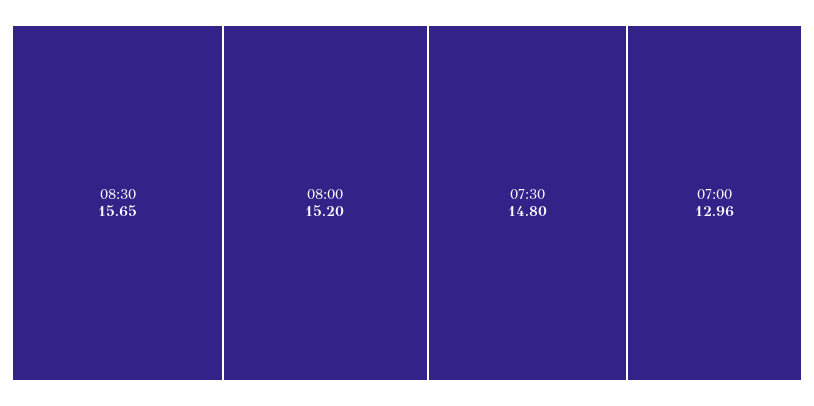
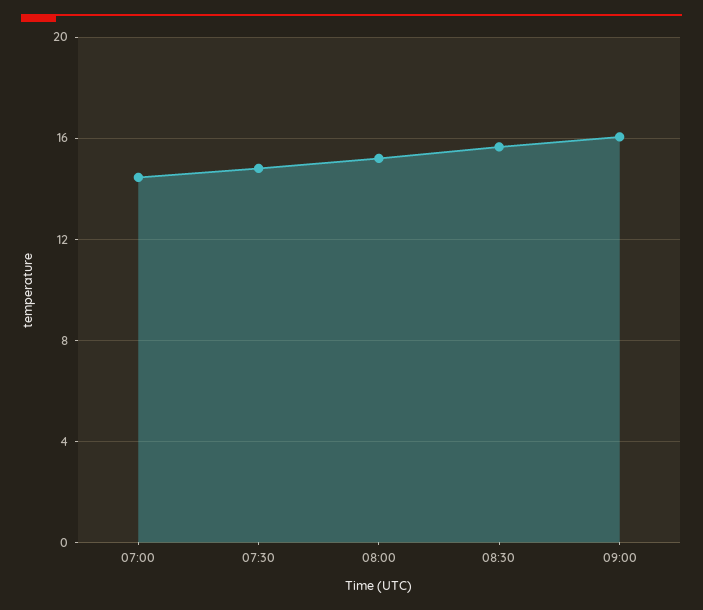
07:00: 12.96 -> 14.5
09:00: none -> 16

